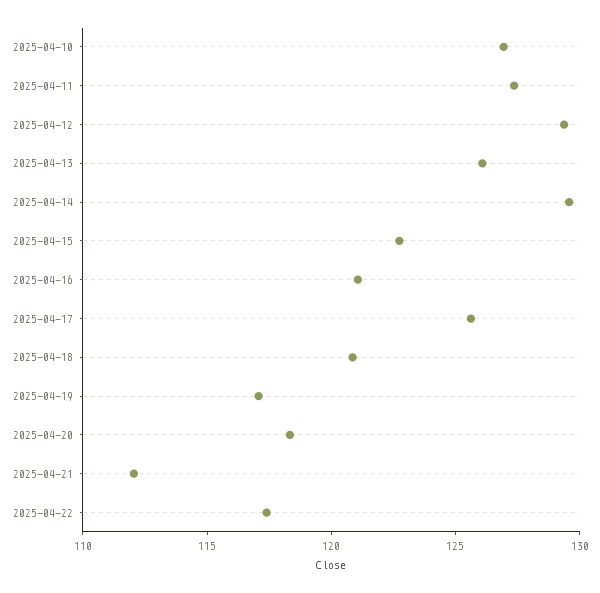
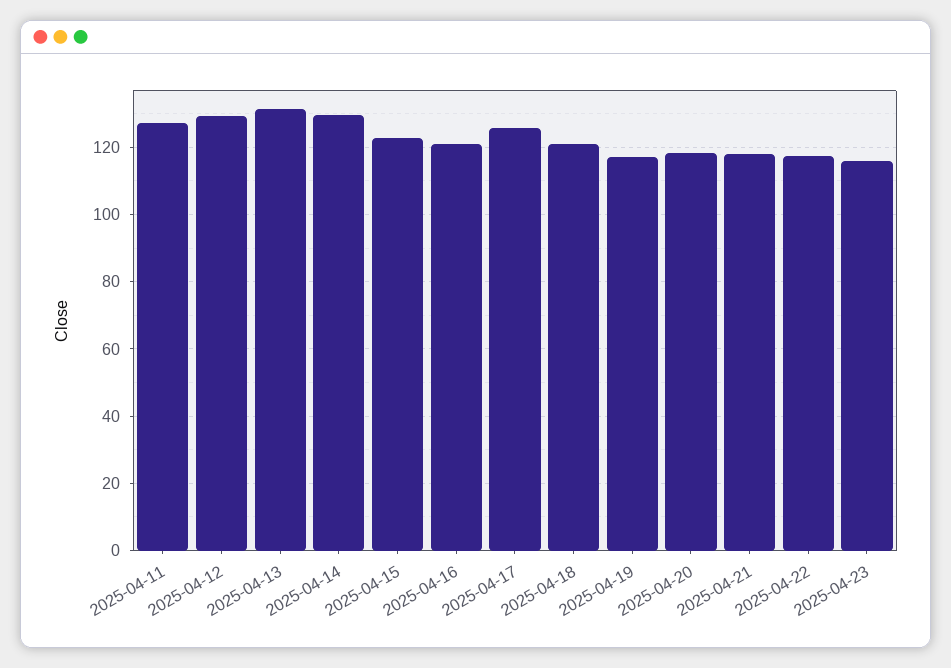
2025-04-10: 127 -> none
2025-04-13: 126 -> 132
2025-04-21: 112 -> 118
2025-04-23: none -> 116

